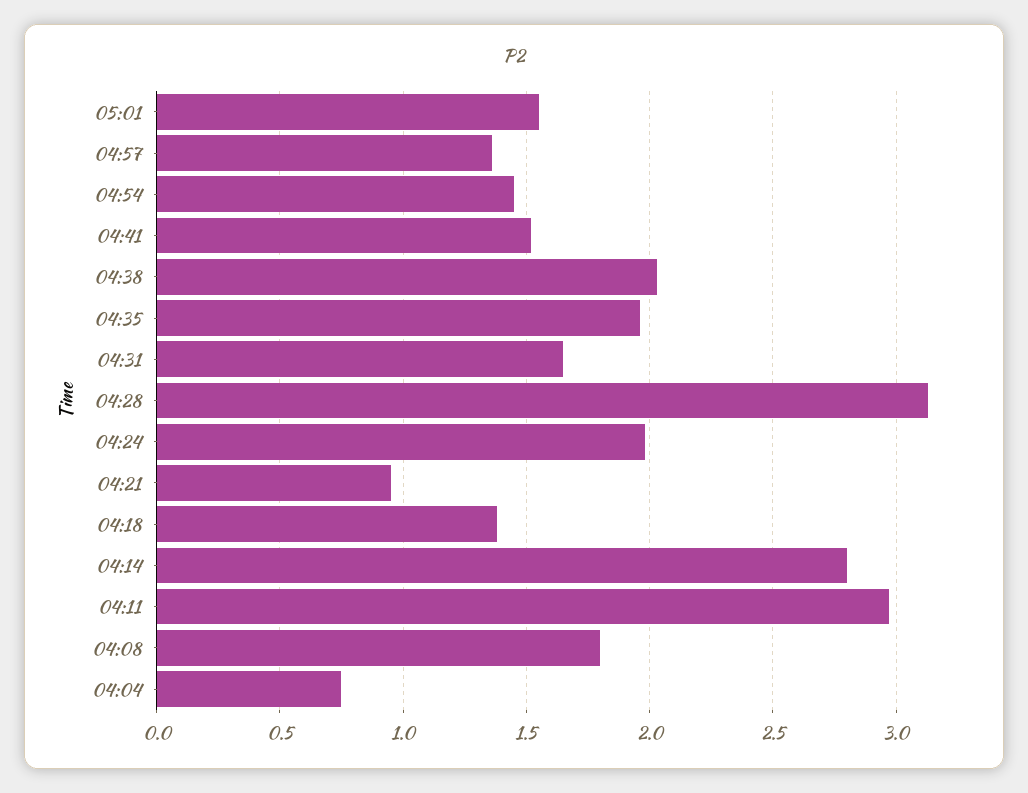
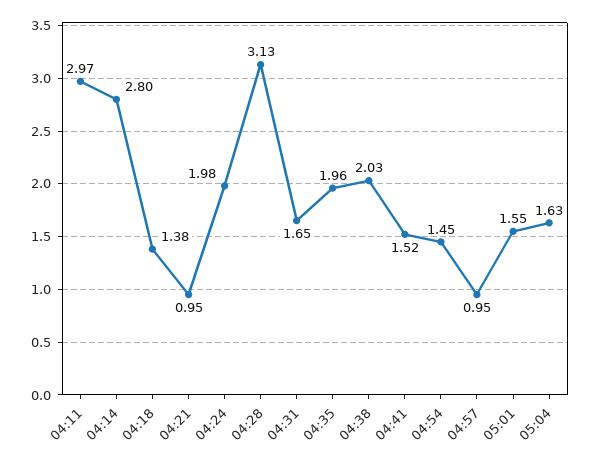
04:57: 1.35 -> 0.95
04:08: 1.8 -> none
04:04: 0.75 -> none
05:04: none -> 1.63

